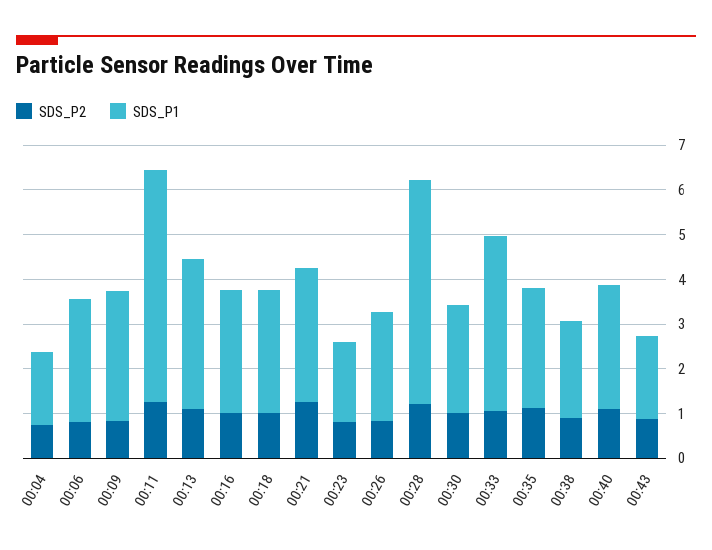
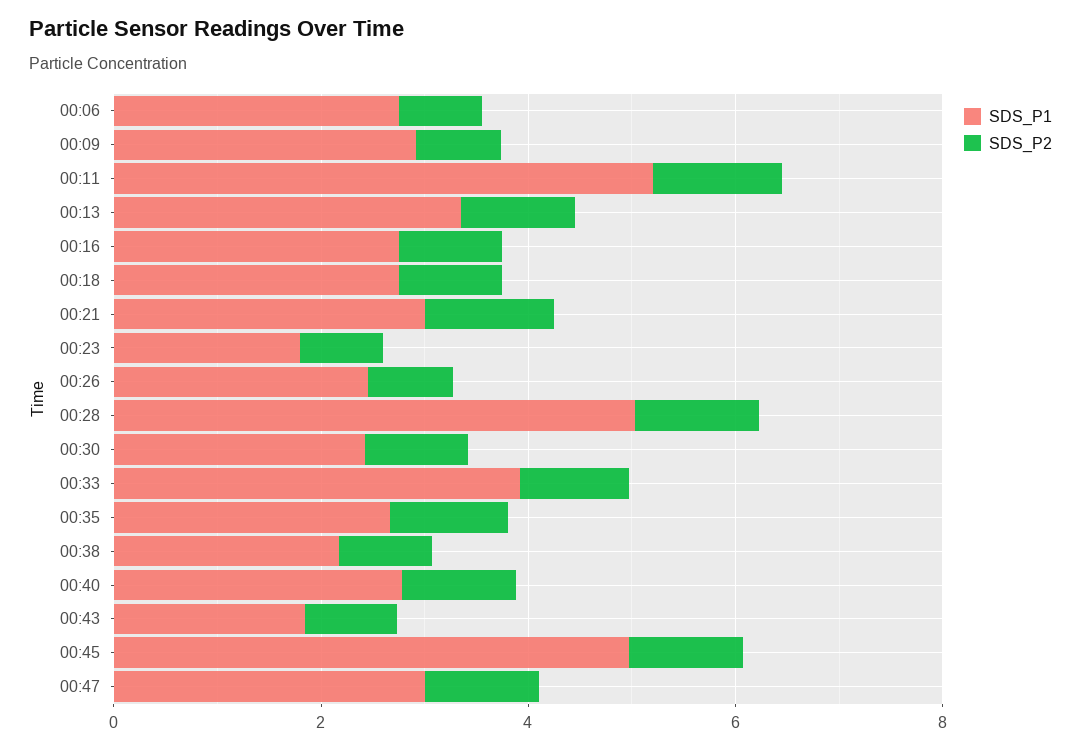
SDS_P2, 00:04: 0.8 -> none
SDS_P1, 00:04: 1.6 -> none
SDS_P1, 00:45: none -> 5
SDS_P2, 00:45: none -> 1
SDS_P1, 00:47: none -> 3
SDS_P2, 00:47: none -> 1

